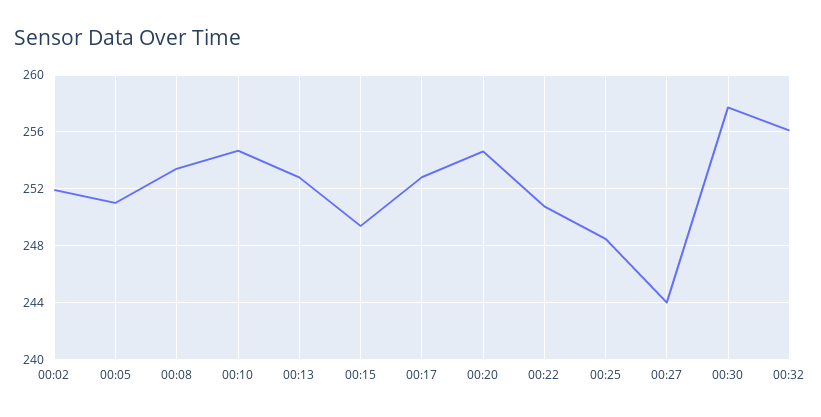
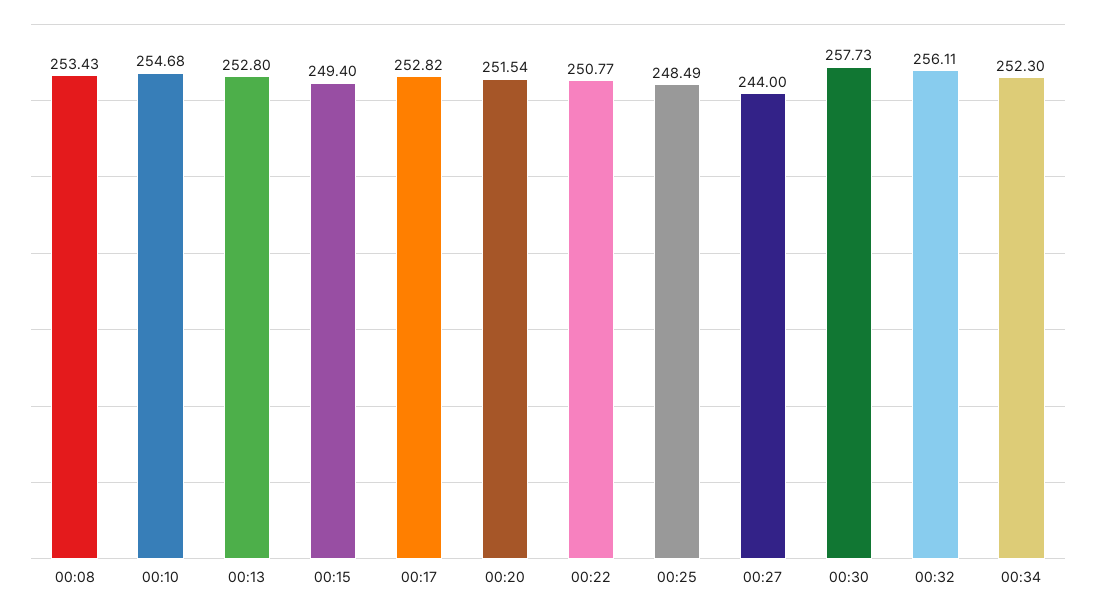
00:02: 252 -> none
00:05: 251 -> none
00:20: 254.5 -> 251.54
00:34: none -> 252.3

